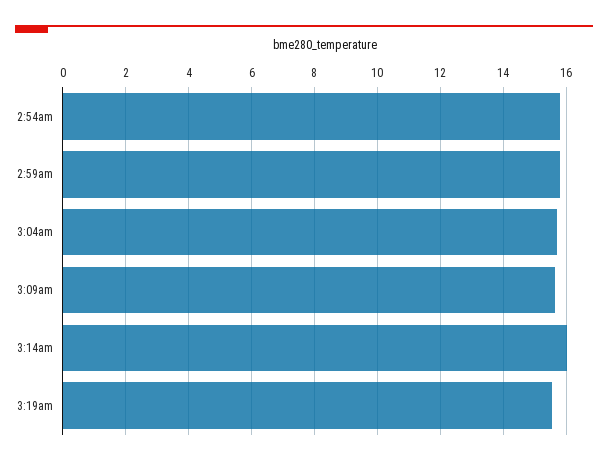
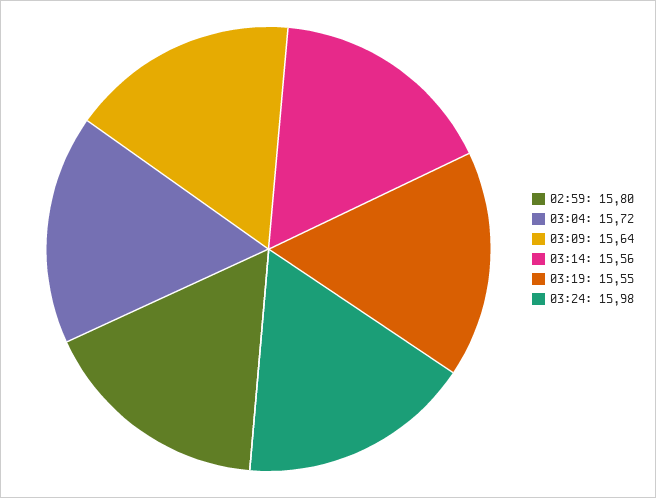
2:54am: 15.8 -> none
3:14am: 16 -> 15.56
03:24: none -> 15.98

